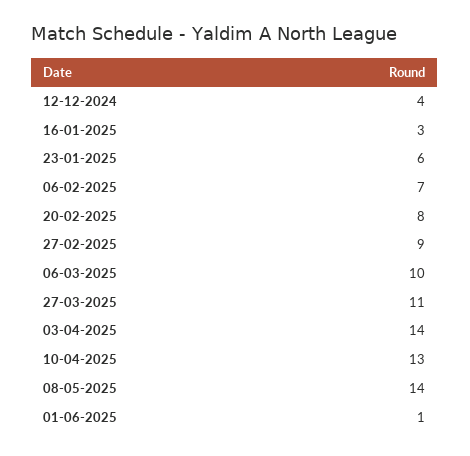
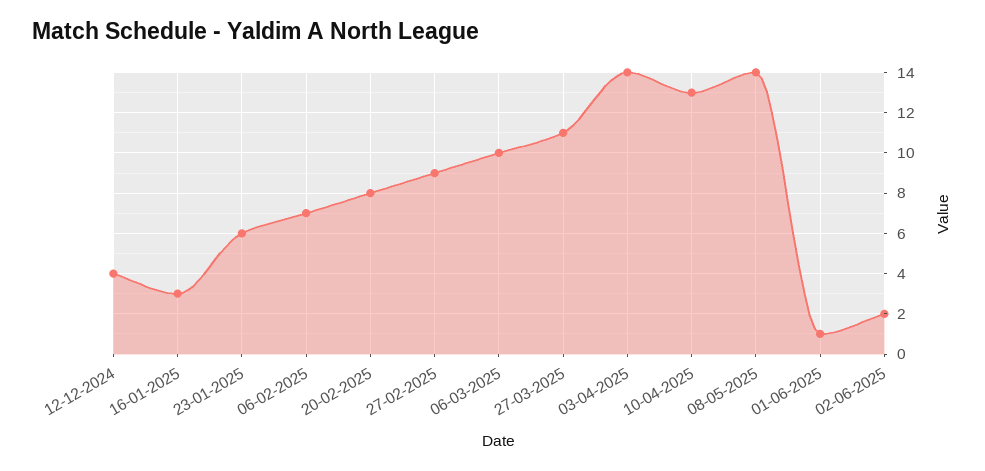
02-06-2025: none -> 2

